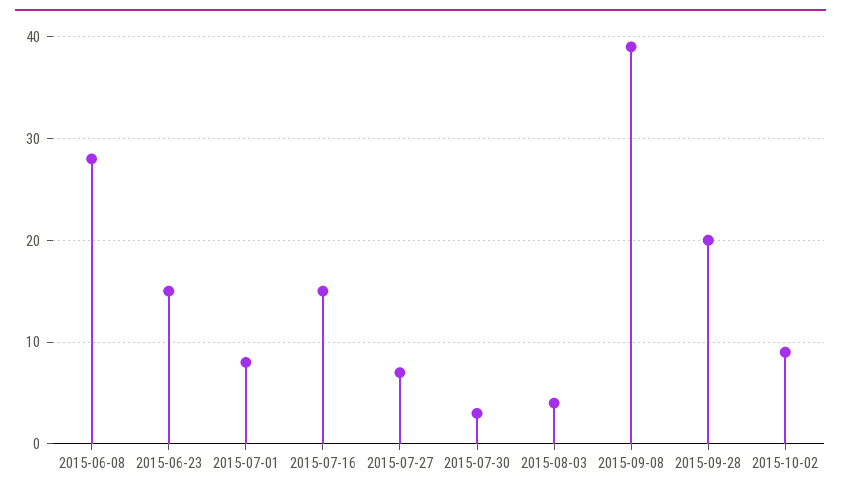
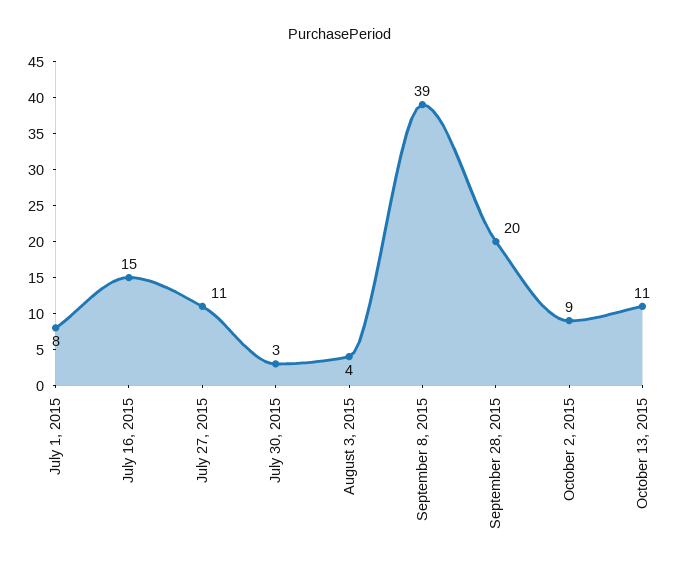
2015-06-08: 28 -> none
2015-06-23: 15 -> none
2015-07-27: 7 -> 11
October 13, 2015: none -> 11

